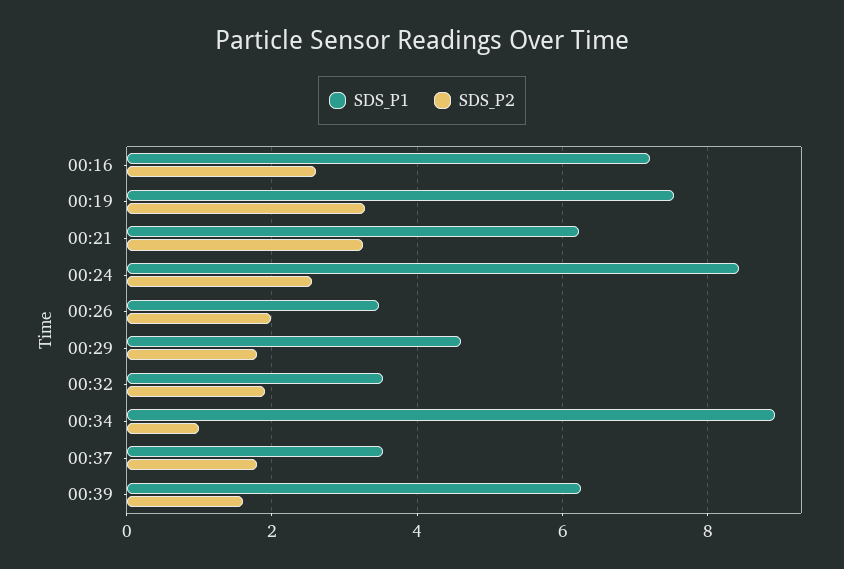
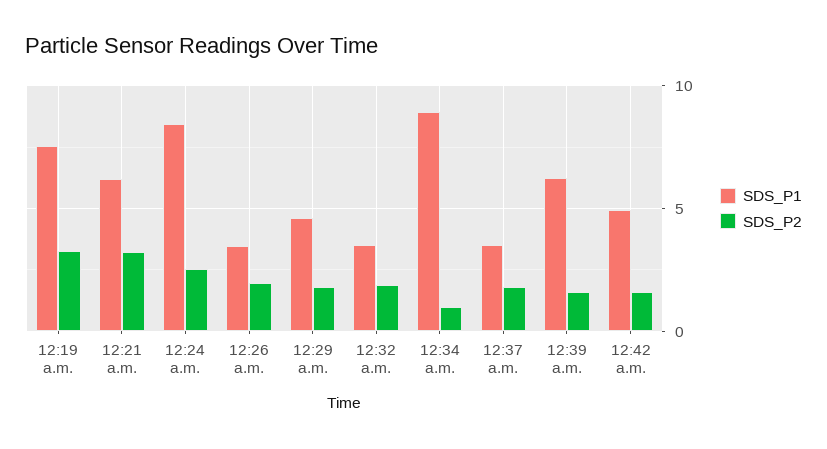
SDS_P1, 00:16: 7.2 -> none
SDS_P2, 00:16: 2.6 -> none
SDS_P1, 12:42 a.m.: none -> 5
SDS_P2, 12:42 a.m.: none -> 1.5

